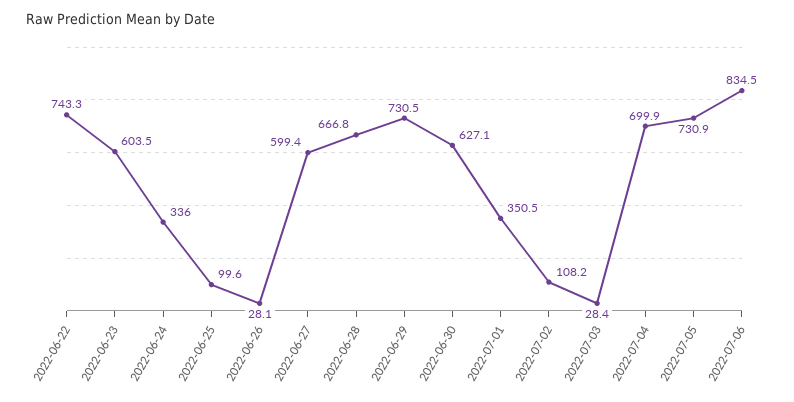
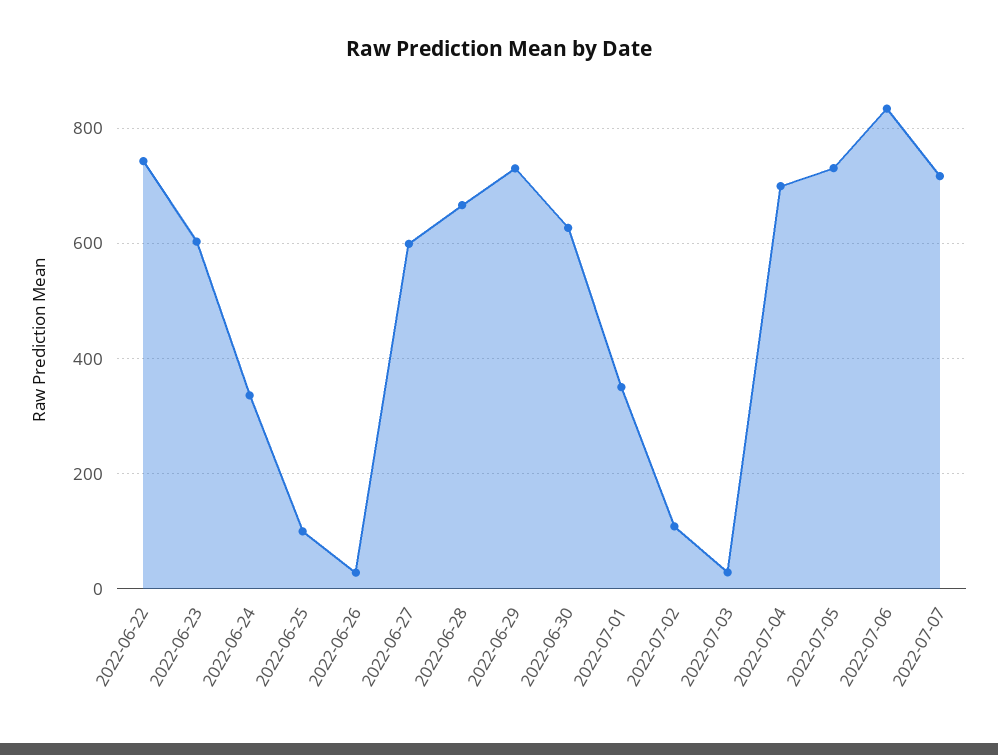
2022-07-07: none -> 720

